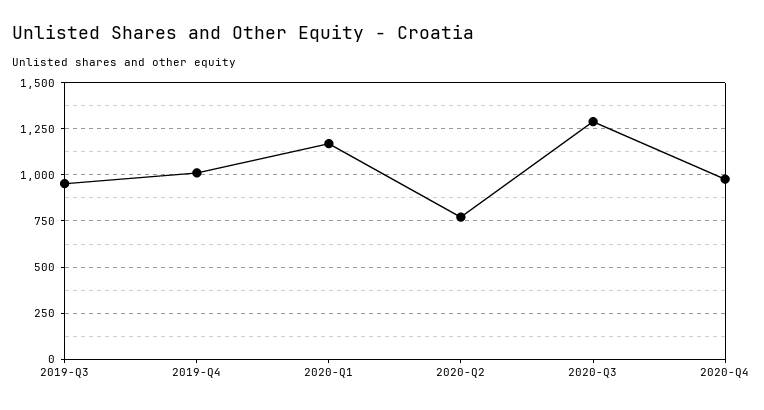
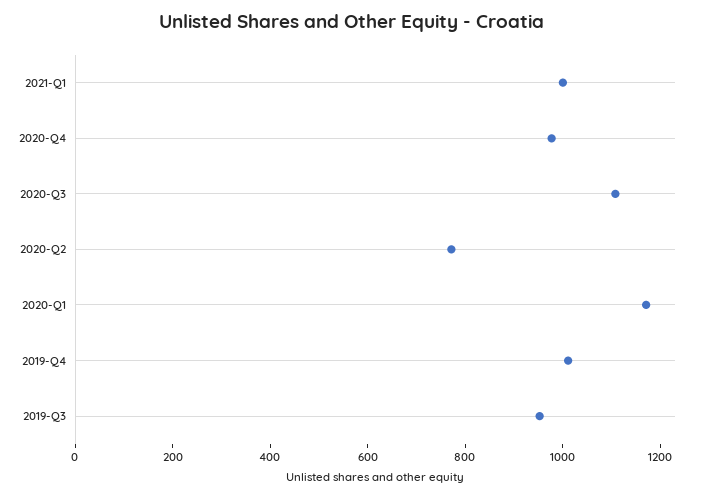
2020-Q3: 1300 -> 1100
2021-Q1: none -> 1000

